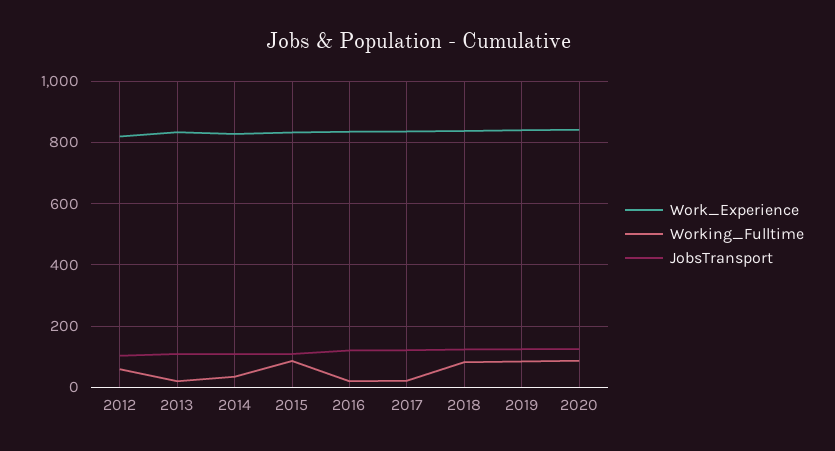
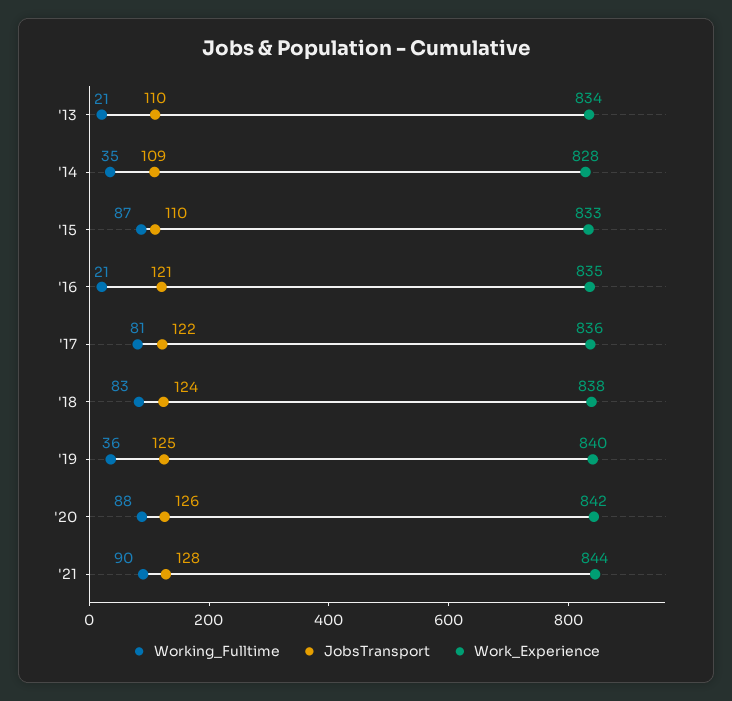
Work_Experience, 2012: 820 -> none
Working_Fulltime, 2012: 60 -> none
JobsTransport, 2012: 100 -> none
Working_Fulltime, 2017: 20 -> 81
Working_Fulltime, 2019: 80 -> 36
Working_Fulltime, '21: none -> 90
JobsTransport, '21: none -> 128
Work_Experience, '21: none -> 844

